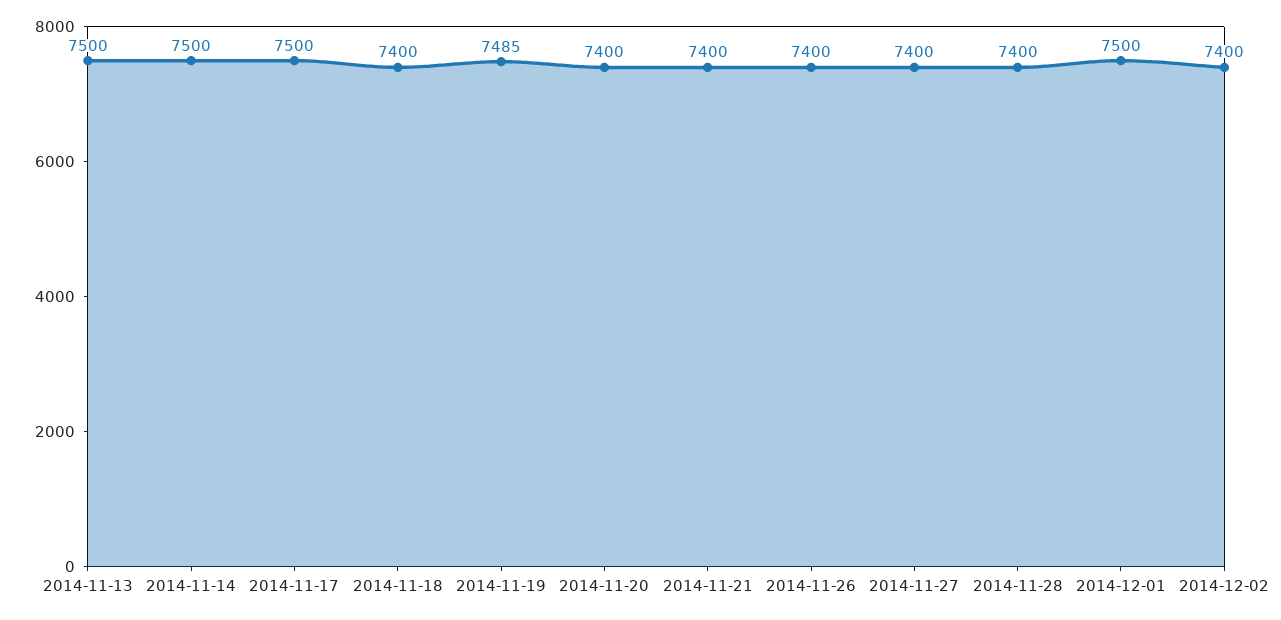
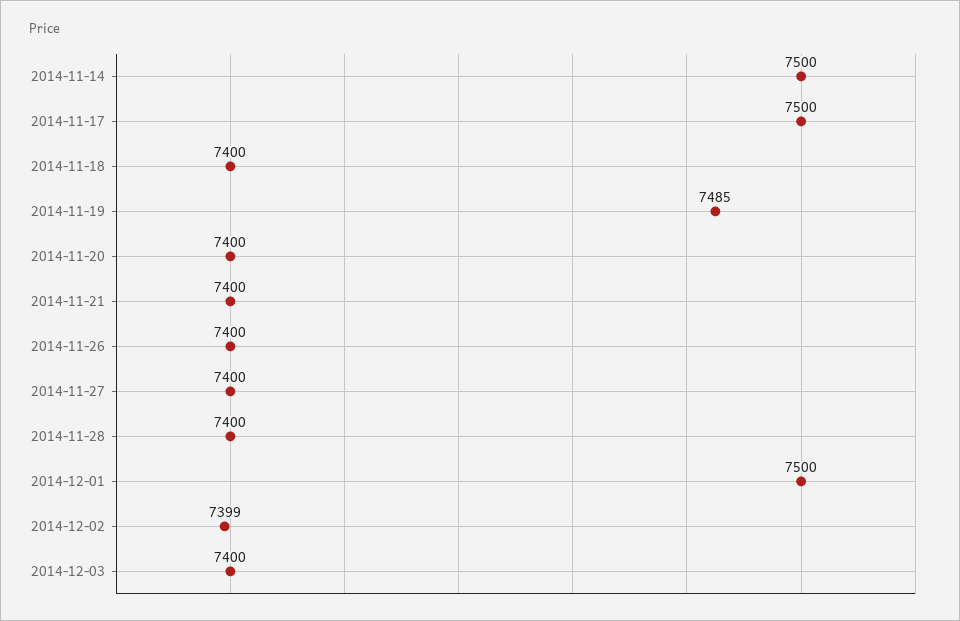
2014-11-13: 7500 -> none
2014-12-02: 7400 -> 7399
2014-12-03: none -> 7400

